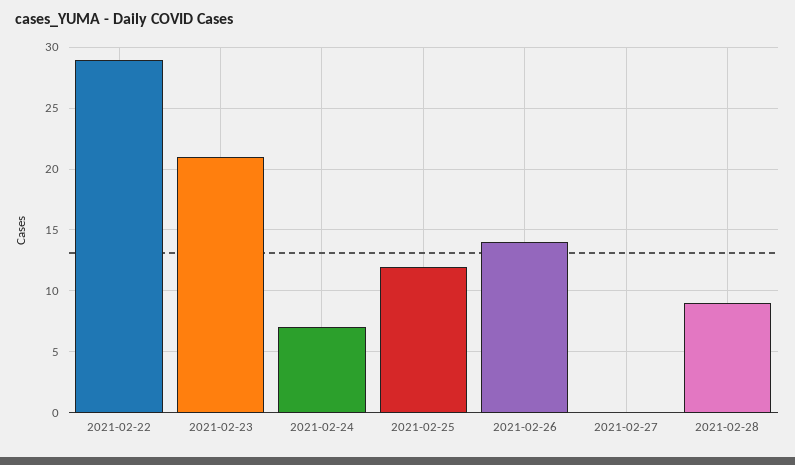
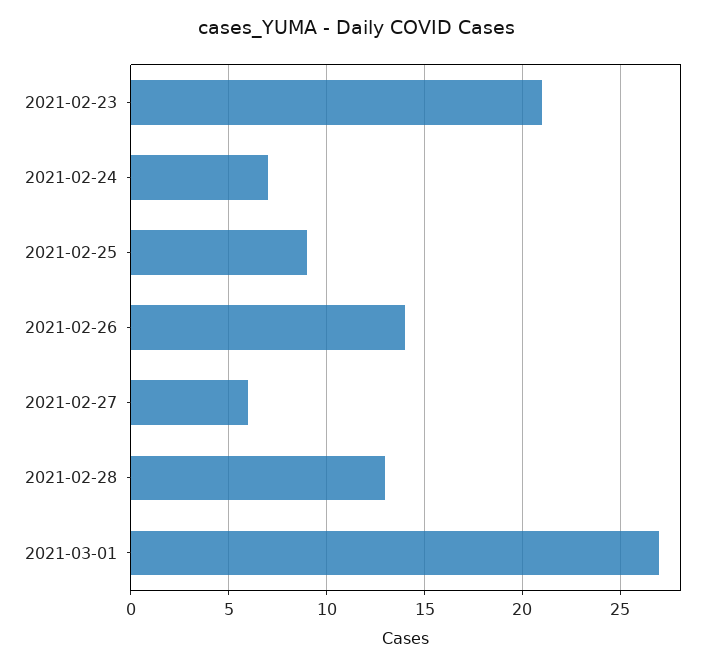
2021-02-22: 29 -> none
2021-02-25: 12 -> 9
2021-02-27: 0 -> 6
2021-02-28: 9 -> 13
2021-03-01: none -> 27

